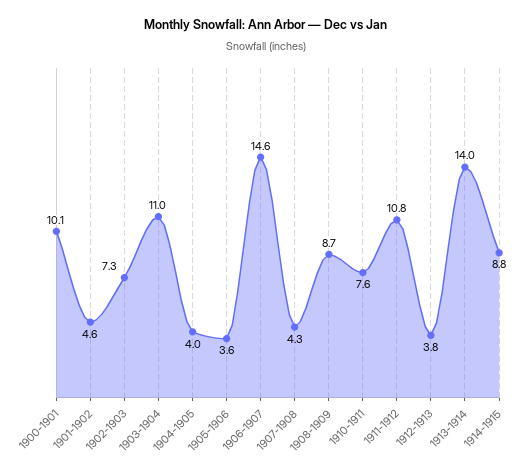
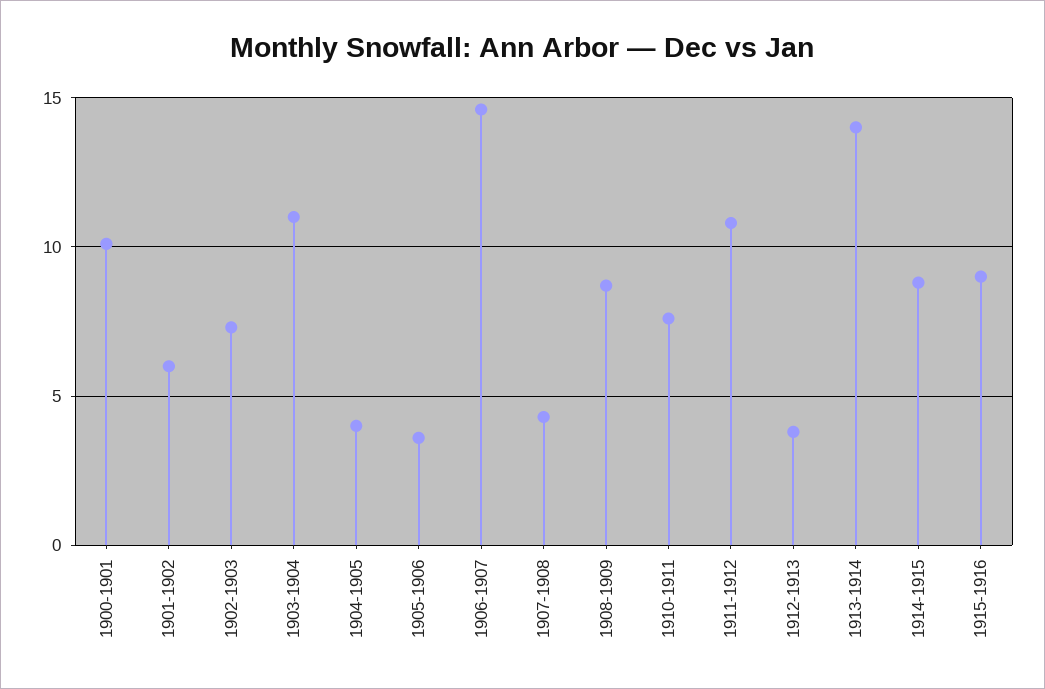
1901-1902: 4.6 -> 6
1915-1916: none -> 9

